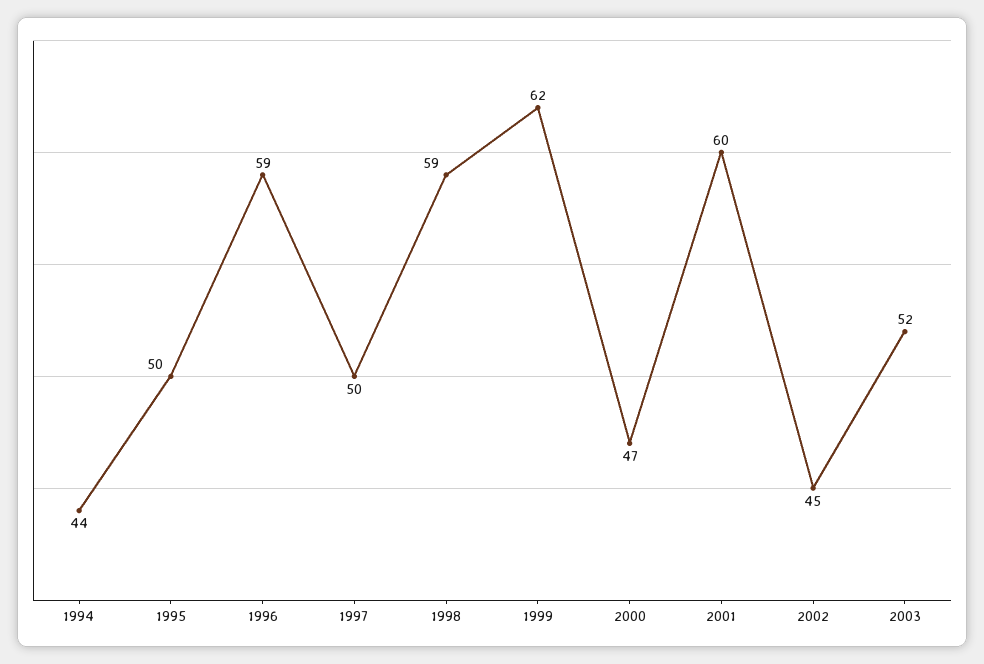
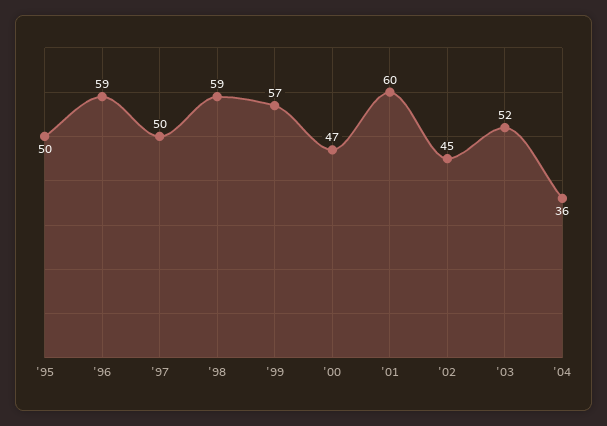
1994: 44 -> none
1999: 62 -> 57
'04: none -> 36

